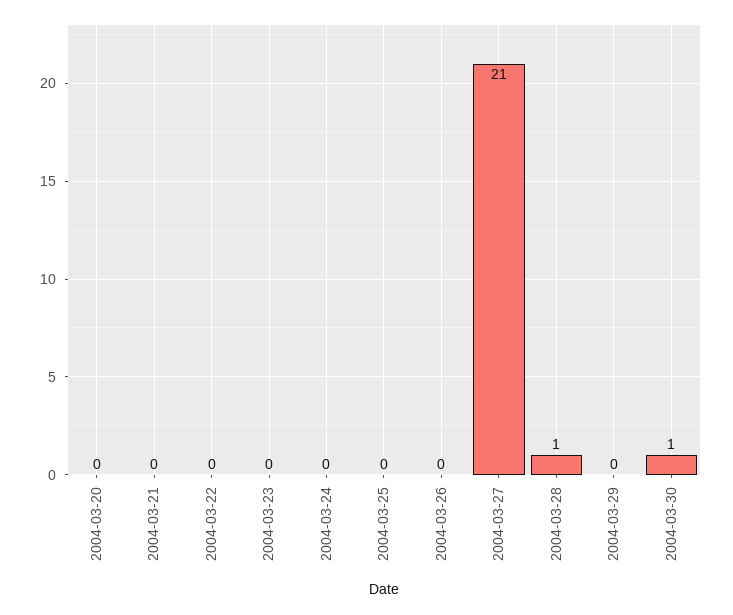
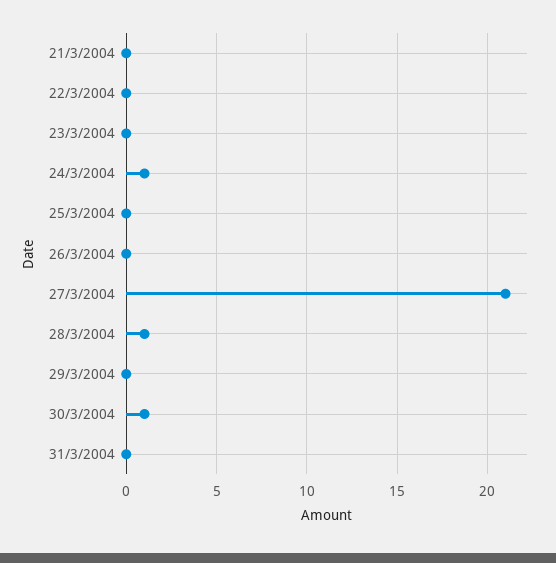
2004-03-20: 0 -> none
2004-03-24: 0 -> 1
31/3/2004: none -> 0

